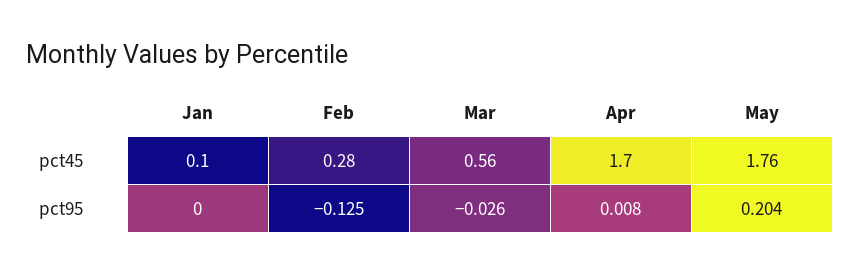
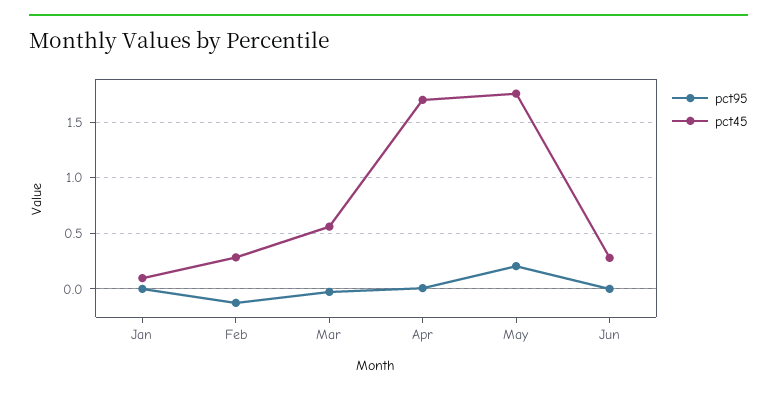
pct95, Jun: none -> 0
pct45, Jun: none -> 0.3

